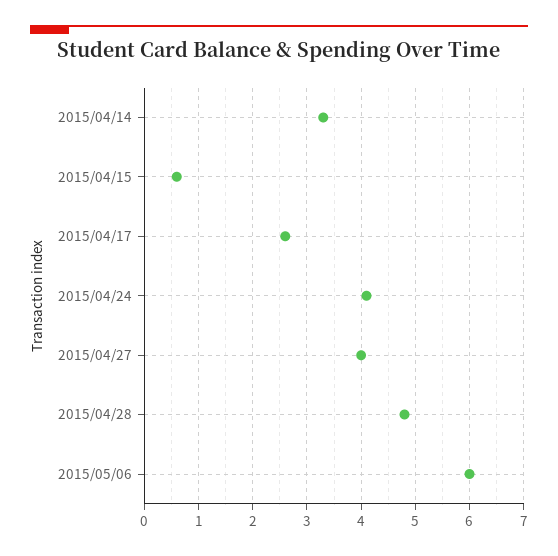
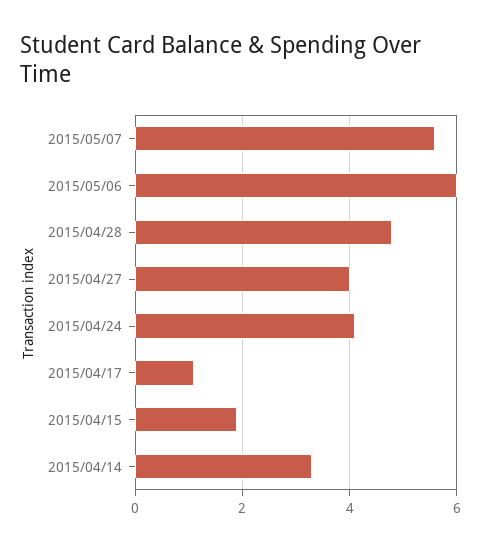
2015/04/15: 0.5 -> 2
2015/04/17: 2.5 -> 1
2015/05/07: none -> 5.5

